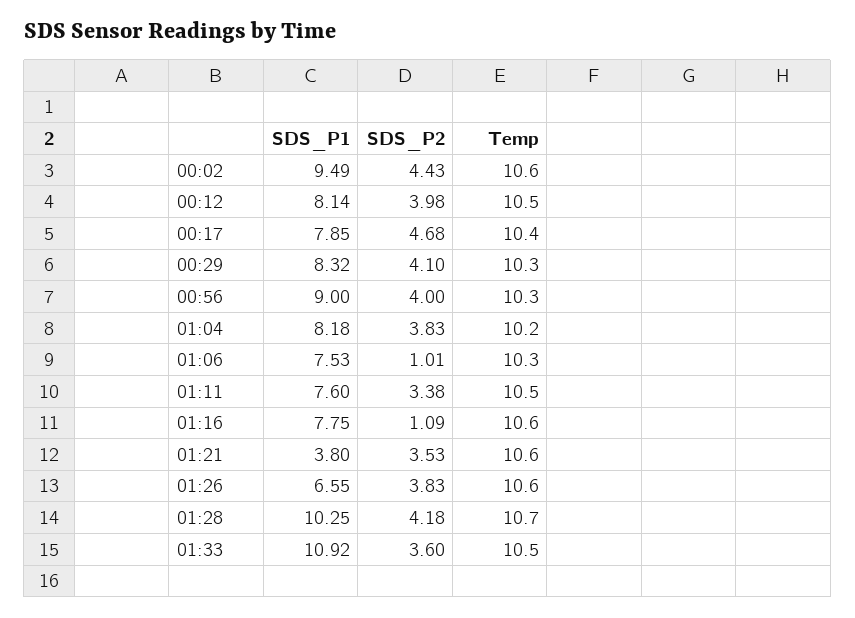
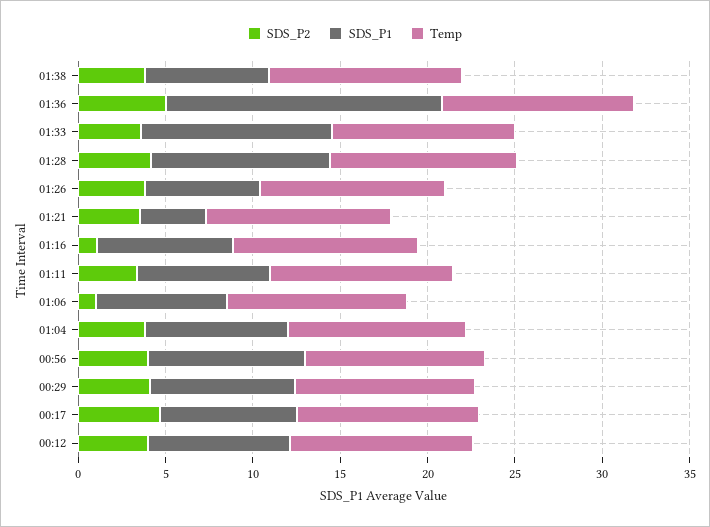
SDS_P1, 00:02: 9.49 -> none
SDS_P2, 00:02: 4.43 -> none
Temp, 00:02: 10.6 -> none
SDS_P2, 01:38: none -> 4
SDS_P1, 01:38: none -> 7
Temp, 01:38: none -> 11
SDS_P2, 01:36: none -> 5
SDS_P1, 01:36: none -> 16
Temp, 01:36: none -> 11

